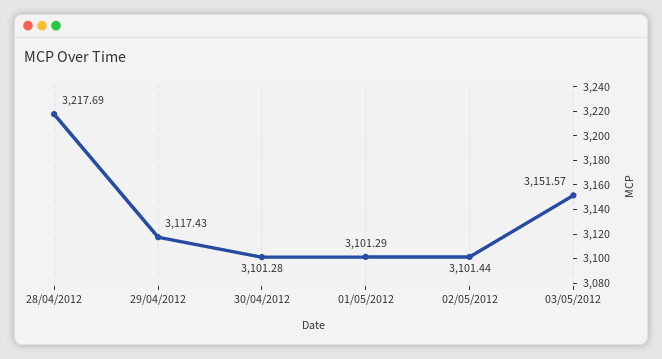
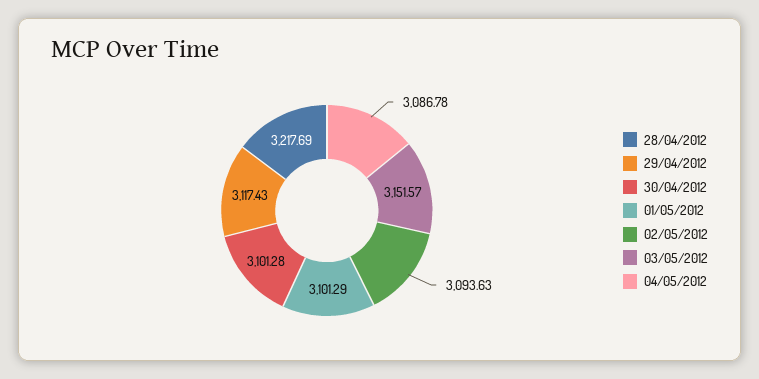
02/05/2012: 3101.44 -> 3093.63
04/05/2012: none -> 3086.78

